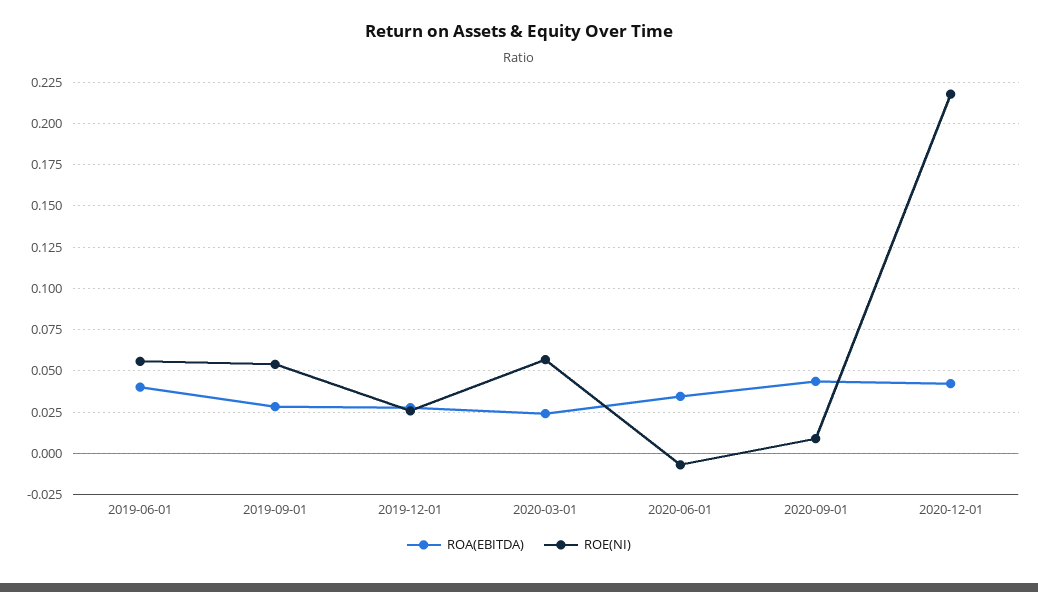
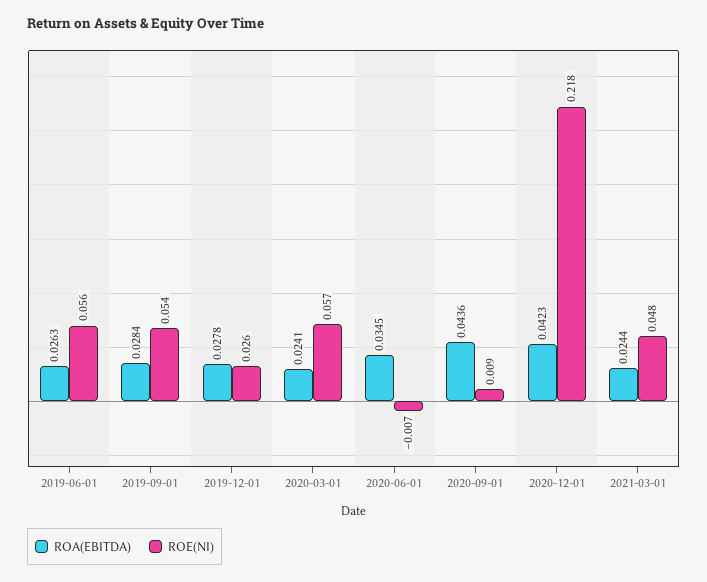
ROA(EBITDA), 2019-06-01: 0.04 -> 0.0263
ROA(EBITDA), 2021-03-01: none -> 0.0244
ROE(NI), 2021-03-01: none -> 0.048

